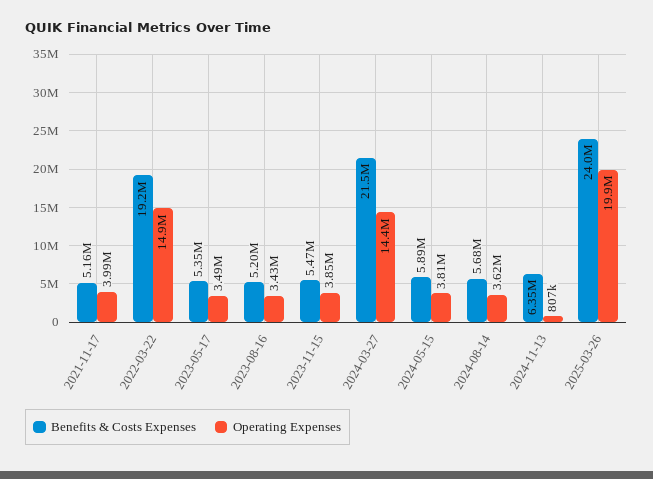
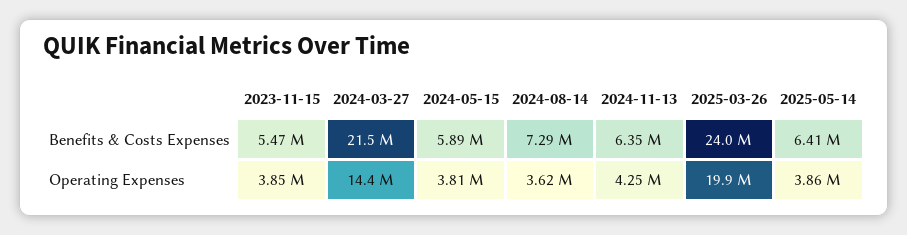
Benefits & Costs Expenses, 2021-11-17: 5160000 -> none
Operating Expenses, 2021-11-17: 3990000 -> none
Benefits & Costs Expenses, 2022-03-22: 19200000 -> none
Operating Expenses, 2022-03-22: 14900000 -> none
Benefits & Costs Expenses, 2023-05-17: 5350000 -> none
Operating Expenses, 2023-05-17: 3490000 -> none
Benefits & Costs Expenses, 2023-08-16: 5200000 -> none
Operating Expenses, 2023-08-16: 3430000 -> none
Benefits & Costs Expenses, 2024-08-14: 5680000 -> 7290000
Operating Expenses, 2024-11-13: 807000 -> 4250000
Benefits & Costs Expenses, 2025-05-14: none -> 6410000
Operating Expenses, 2025-05-14: none -> 3860000

